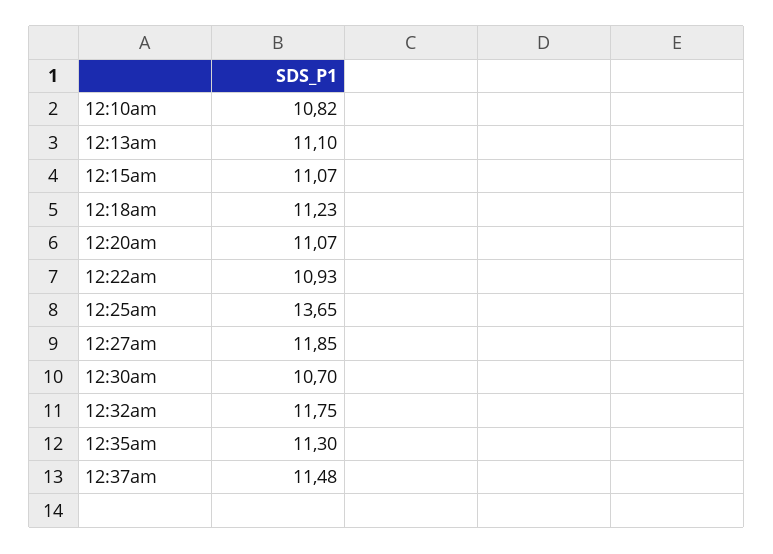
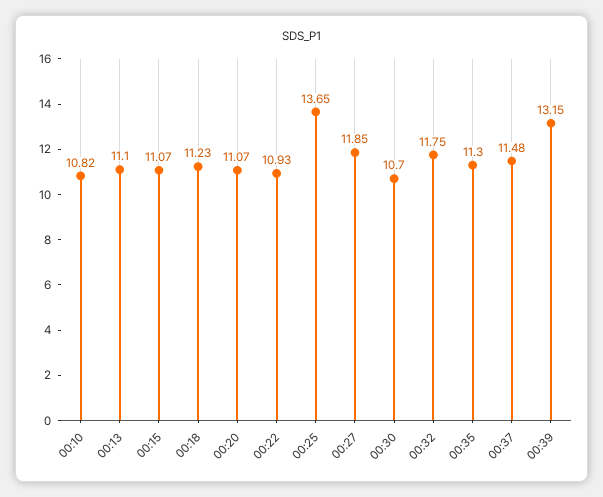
00:39: none -> 13.15

